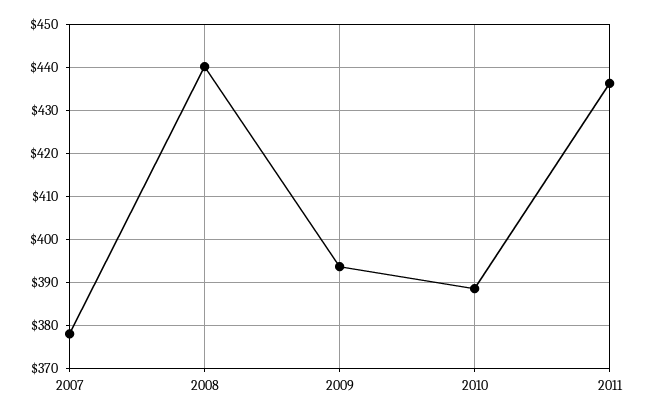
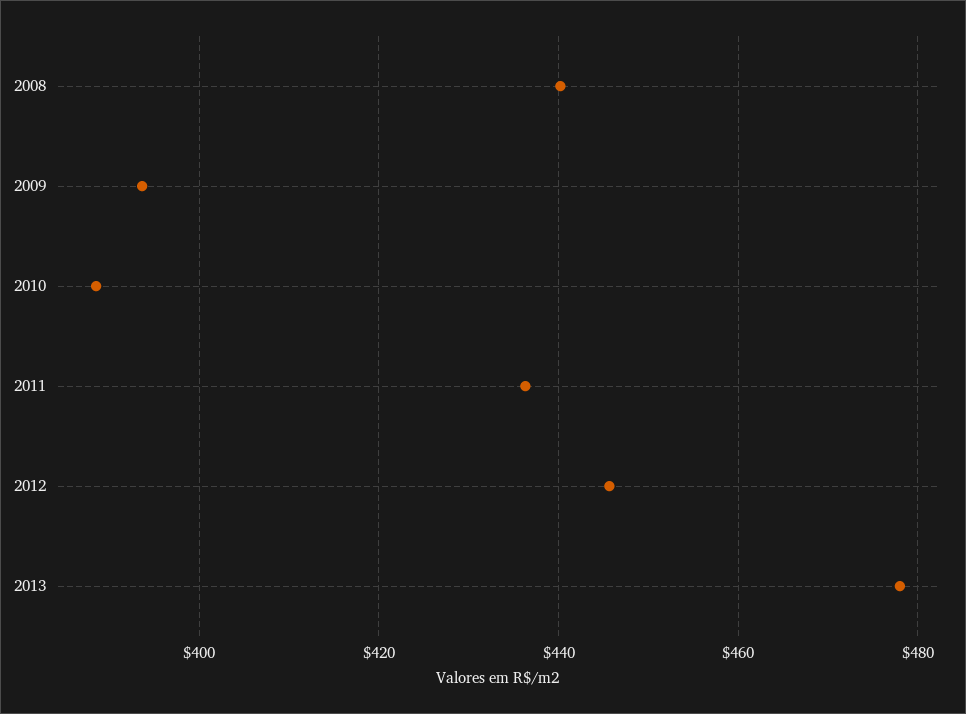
2007: 378 -> none
2012: none -> 446
2013: none -> 478

